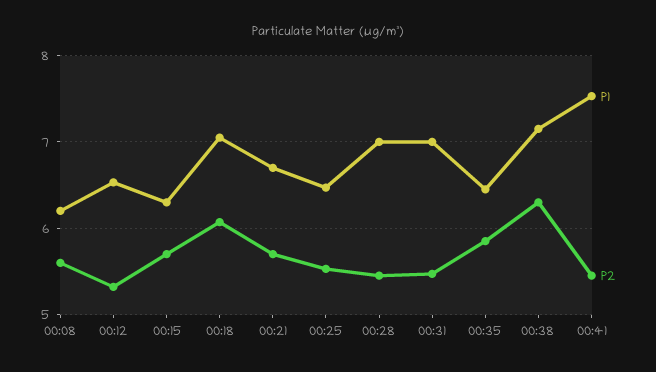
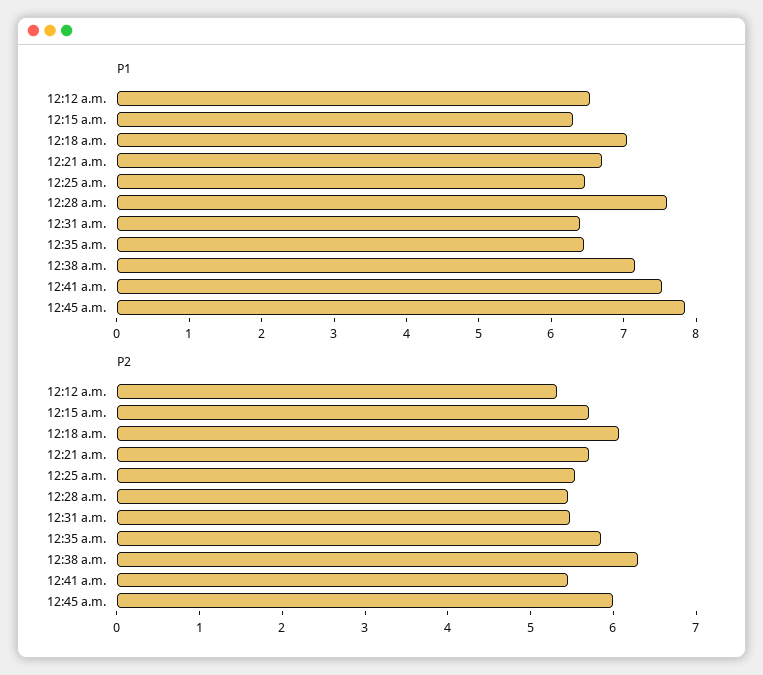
P1, 00:08: 6.2 -> none
P2, 00:08: 5.6 -> none
P1, 00:28: 7 -> 7.6
P1, 00:31: 7 -> 6.4
P1, 12:45 a.m.: none -> 7.8
P2, 12:45 a.m.: none -> 6

